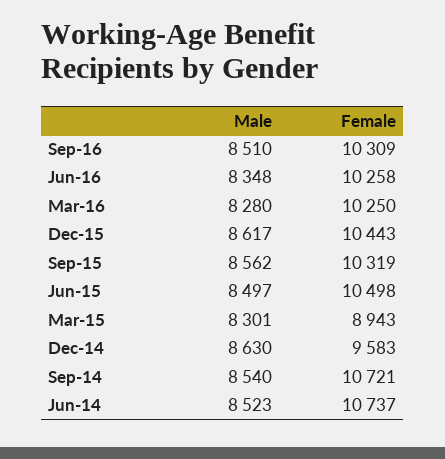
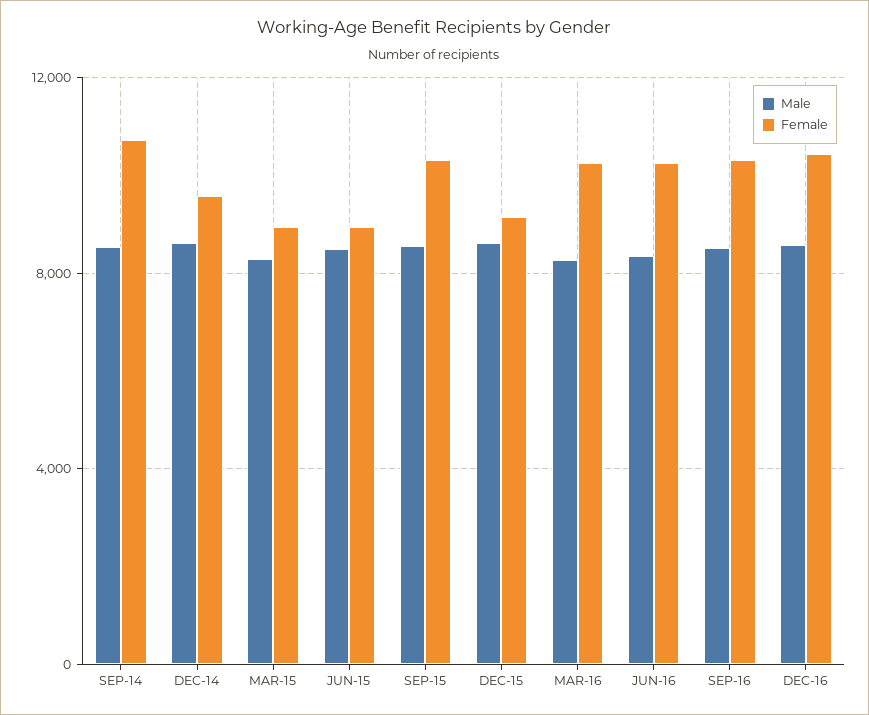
Female, Dec-15: 10443 -> 9000
Female, Jun-15: 10498 -> 9000
Male, Jun-14: 8523 -> none
Female, Jun-14: 10737 -> none
Male, DEC-16: none -> 8500
Female, DEC-16: none -> 10500

